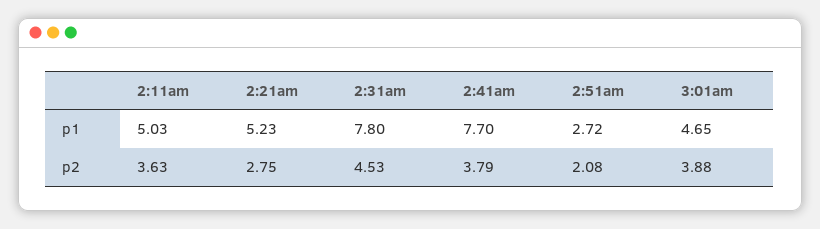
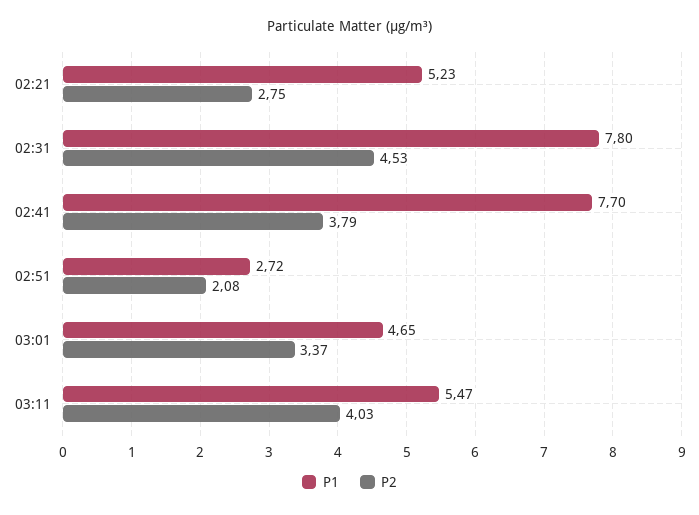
p1, 2:11am: 5.03 -> none
p2, 2:11am: 3.63 -> none
p2, 3:01am: 3.88 -> 3.37
p1, 03:11: none -> 5.47
p2, 03:11: none -> 4.03

